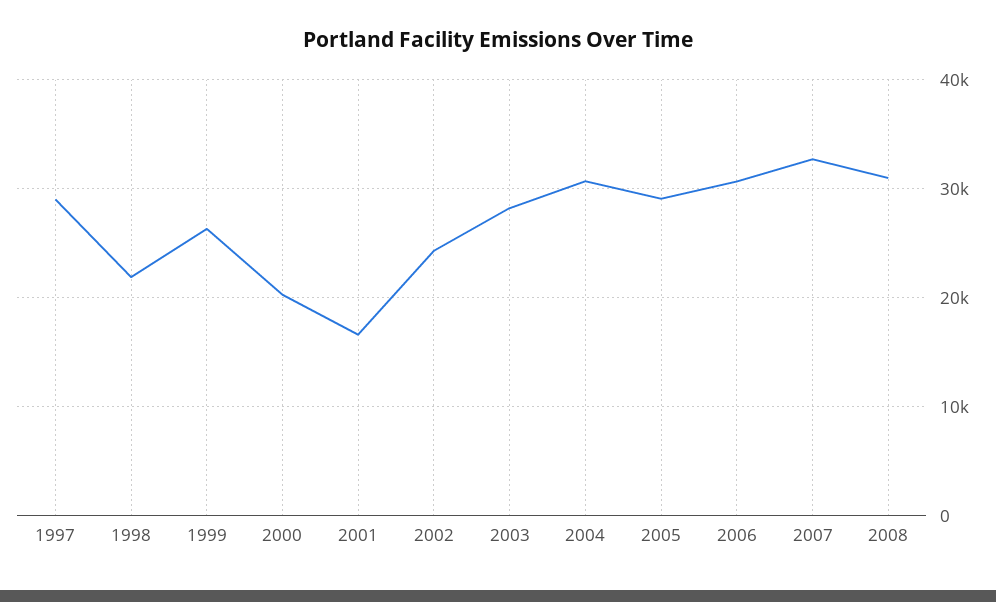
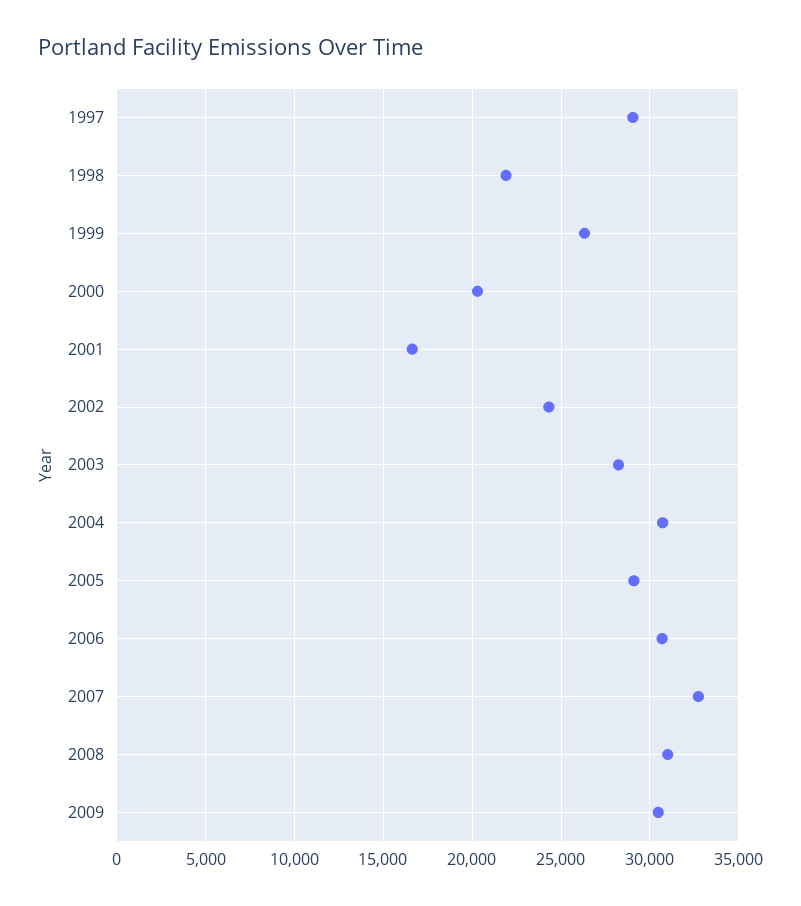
2009: none -> 30500

